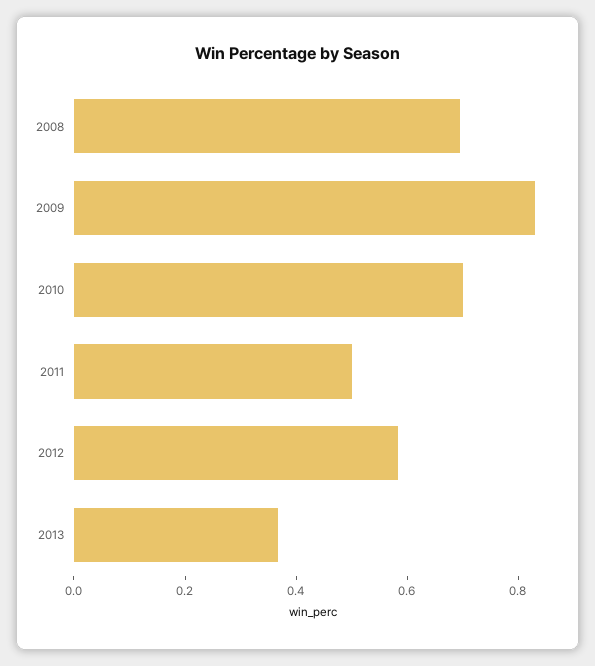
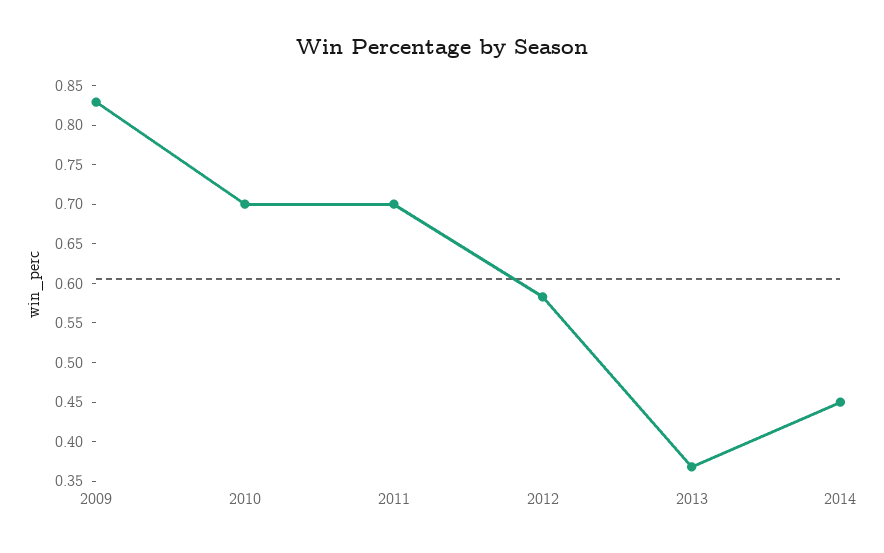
2008: 0.7 -> none
2011: 0.5 -> 0.7
2014: none -> 0.45

